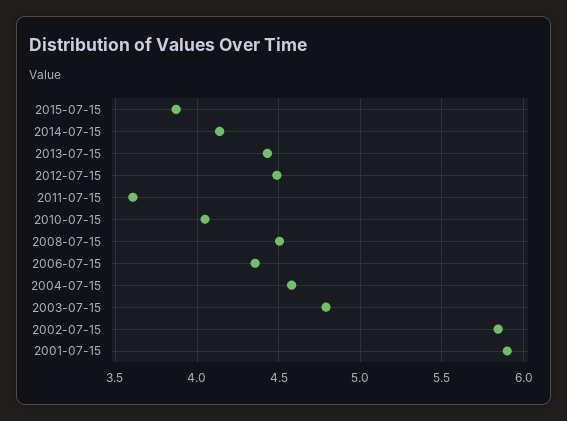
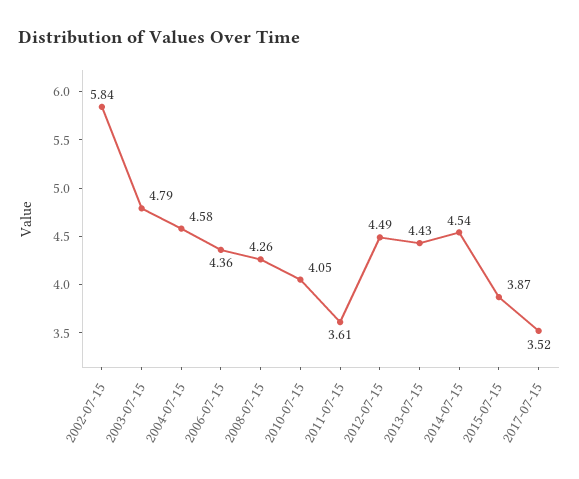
2014-07-15: 4.15 -> 4.54
2008-07-15: 4.5 -> 4.26
2001-07-15: 5.9 -> none
2017-07-15: none -> 3.52

